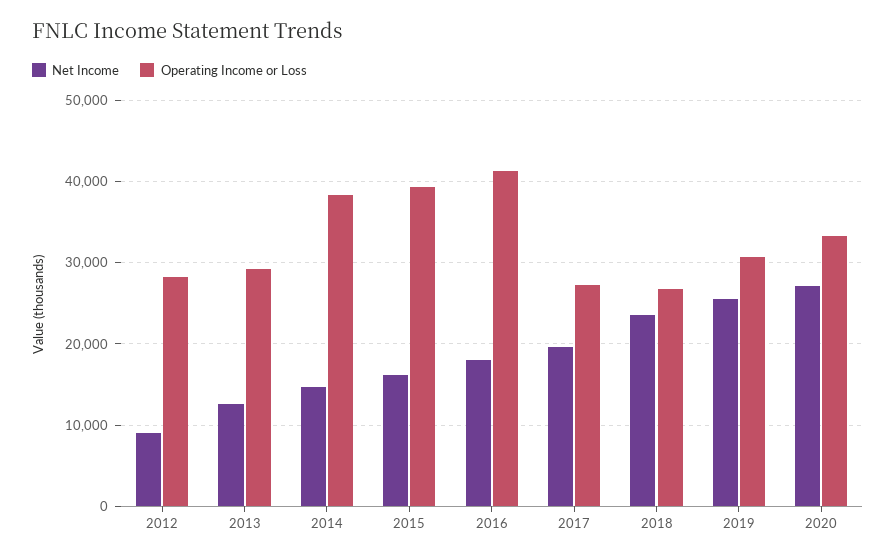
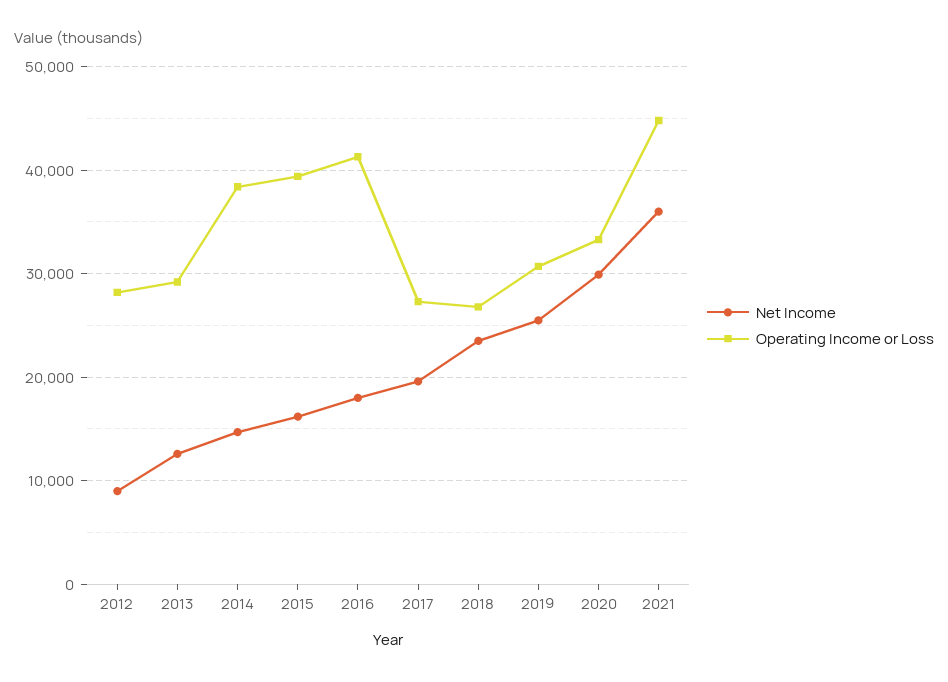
Net Income, 2020: 27000 -> 30000
Net Income, 2021: none -> 36000
Operating Income or Loss, 2021: none -> 45000

